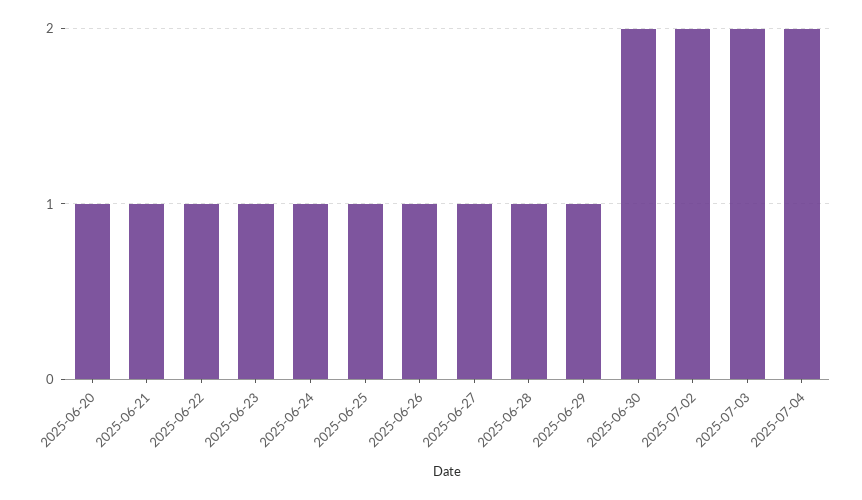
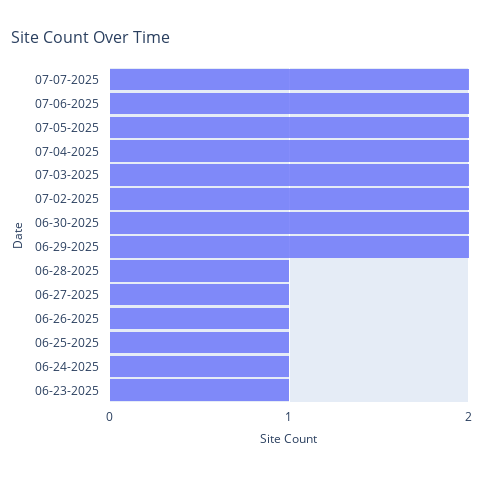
2025-06-20: 1 -> none
2025-06-21: 1 -> none
2025-06-22: 1 -> none
2025-06-29: 1 -> 2
07-07-2025: none -> 2
07-06-2025: none -> 2
07-05-2025: none -> 2

